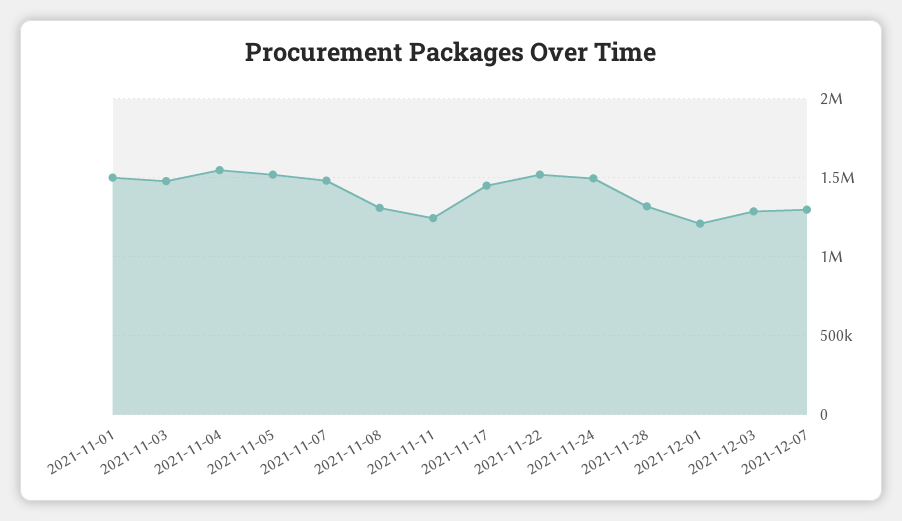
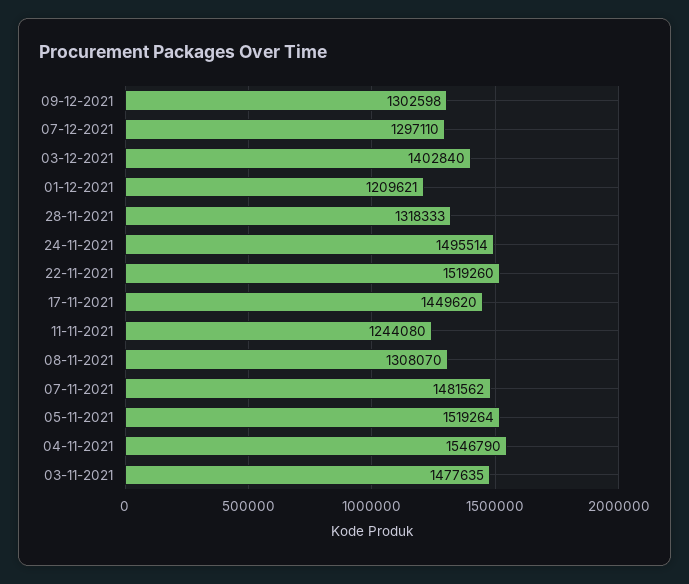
2021-11-01: 1500000 -> none
2021-12-03: 1300000 -> 1402840
09-12-2021: none -> 1302598

